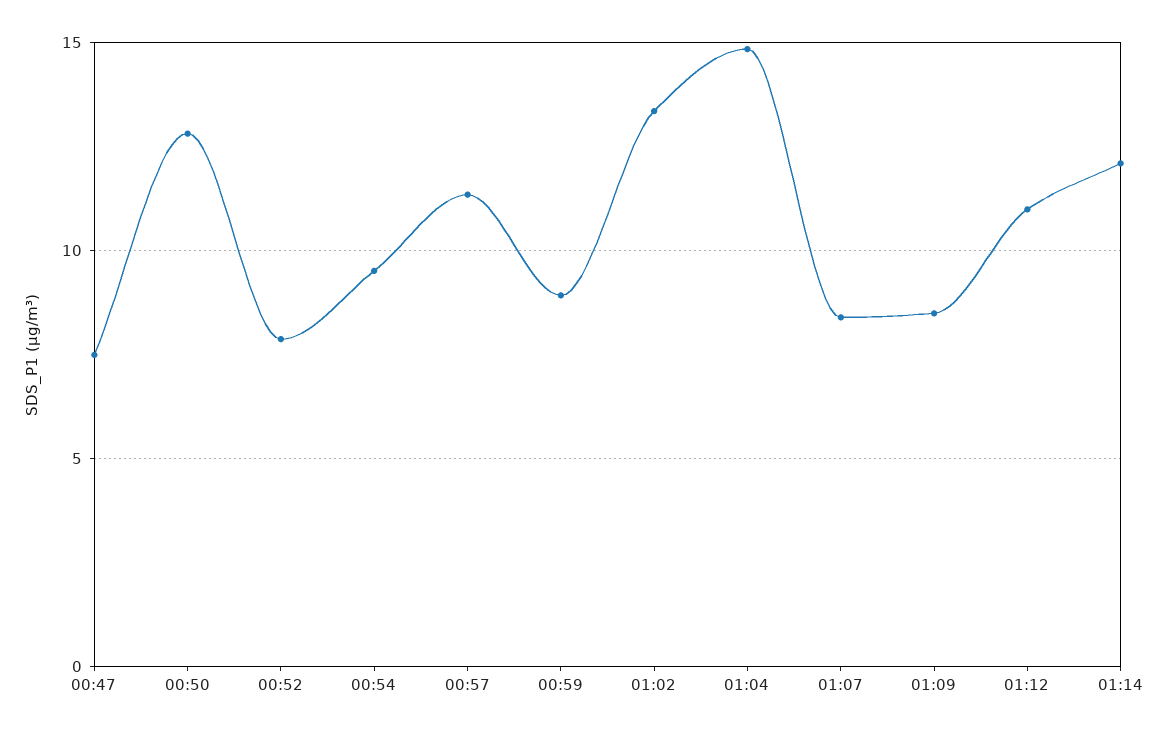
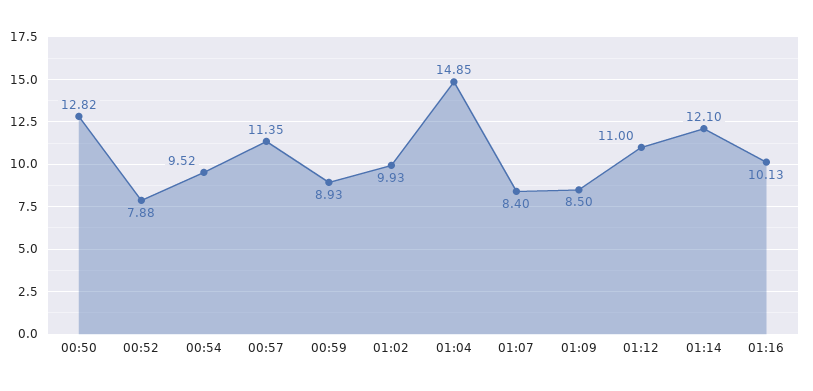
00:47: 7.5 -> none
01:02: 13.5 -> 9.93
01:16: none -> 10.13

